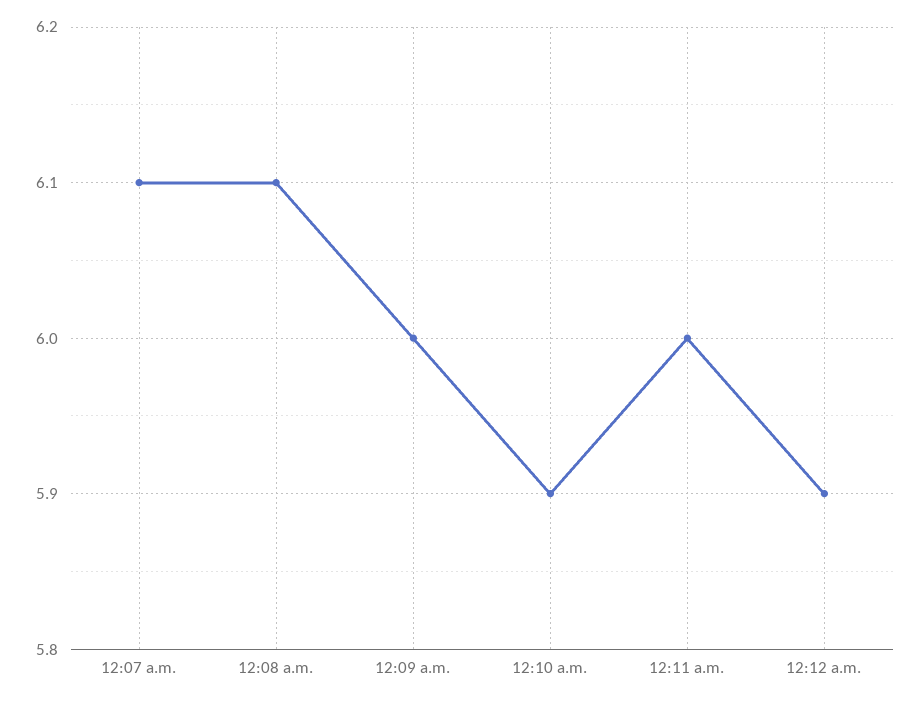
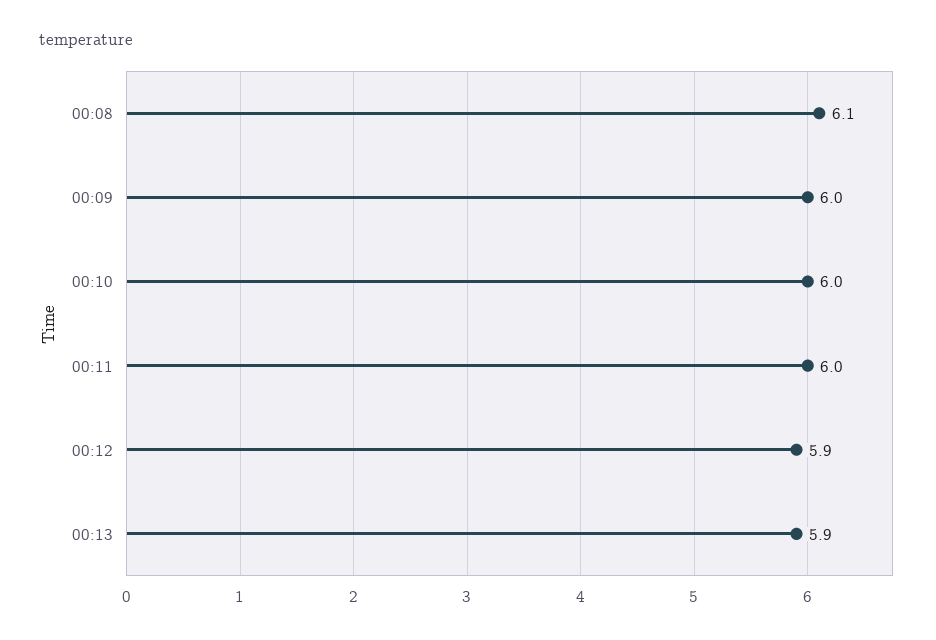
12:07 a.m.: 6.1 -> none
12:10 a.m.: 5.9 -> 6
00:13: none -> 5.9

